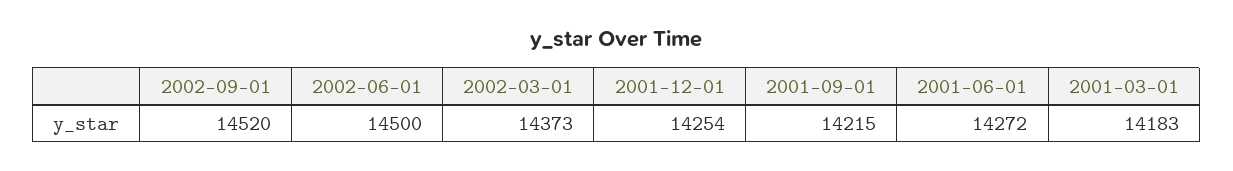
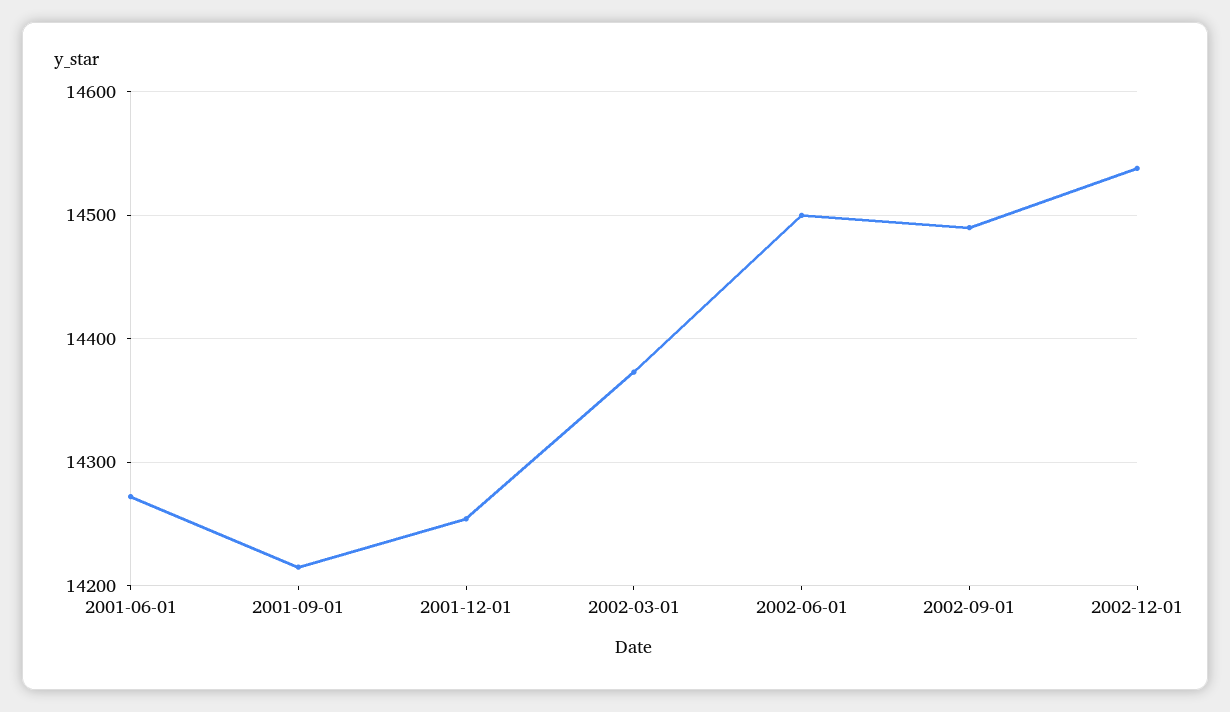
2002-09-01: 14520 -> 14490
2001-03-01: 14183 -> none
2002-12-01: none -> 14540

